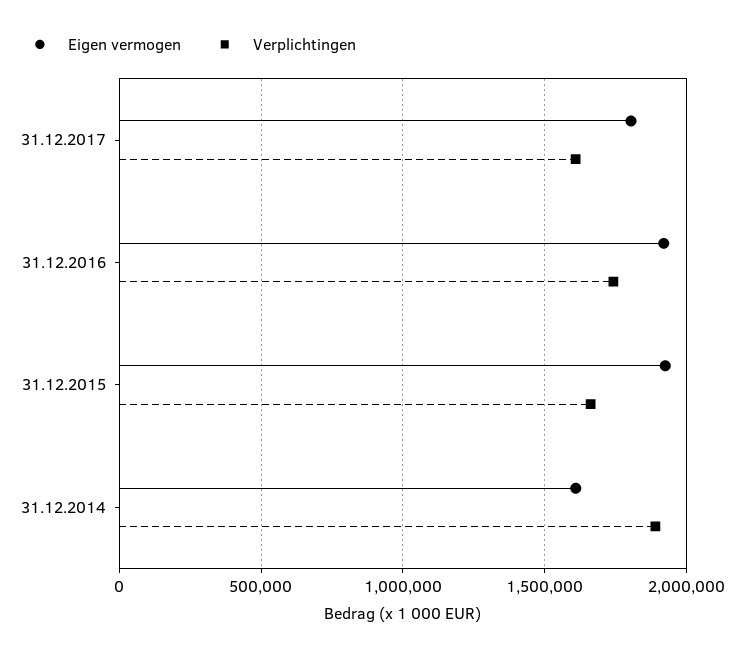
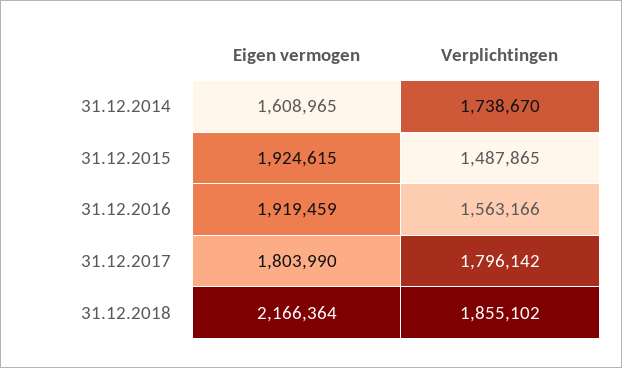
Verplichtingen, 31.12.2017: 1600000 -> 1796142
Verplichtingen, 31.12.2016: 1750000 -> 1563166
Verplichtingen, 31.12.2015: 1650000 -> 1487865
Verplichtingen, 31.12.2014: 1900000 -> 1738670
Eigen vermogen, 31.12.2018: none -> 2166364
Verplichtingen, 31.12.2018: none -> 1855102

